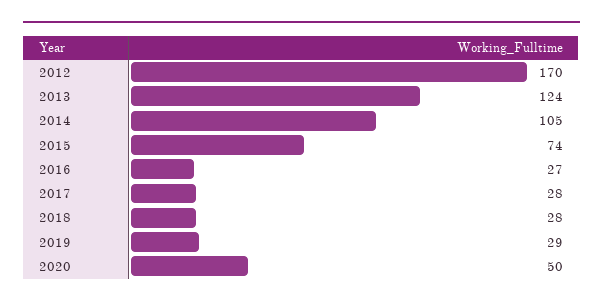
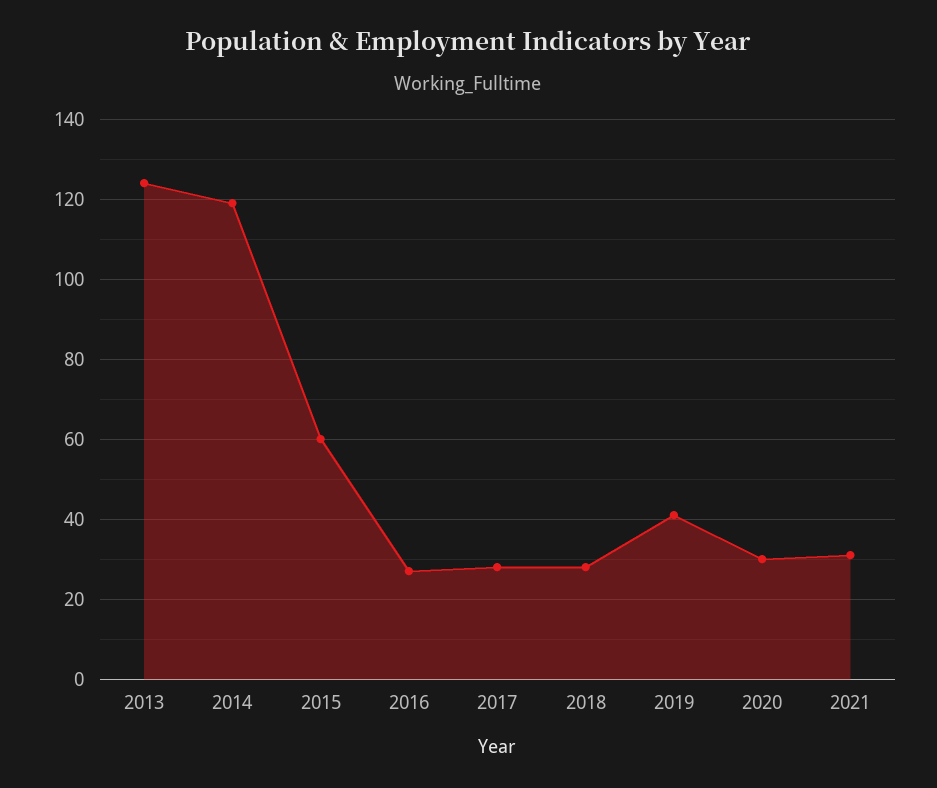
2012: 170 -> none
2014: 105 -> 120
2015: 74 -> 60
2019: 29 -> 40
2020: 50 -> 30
2021: none -> 30

